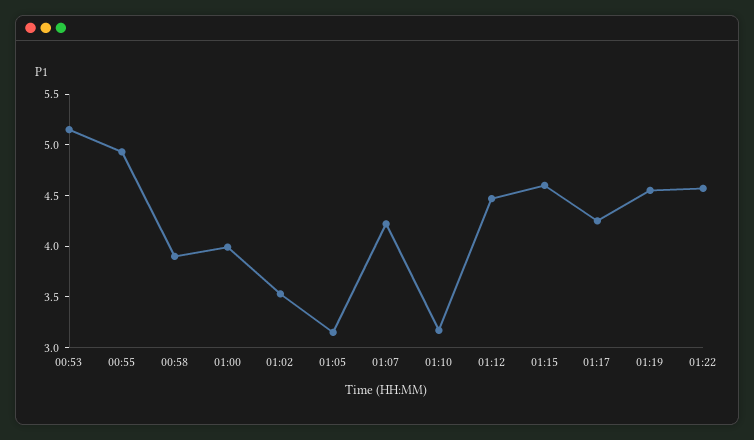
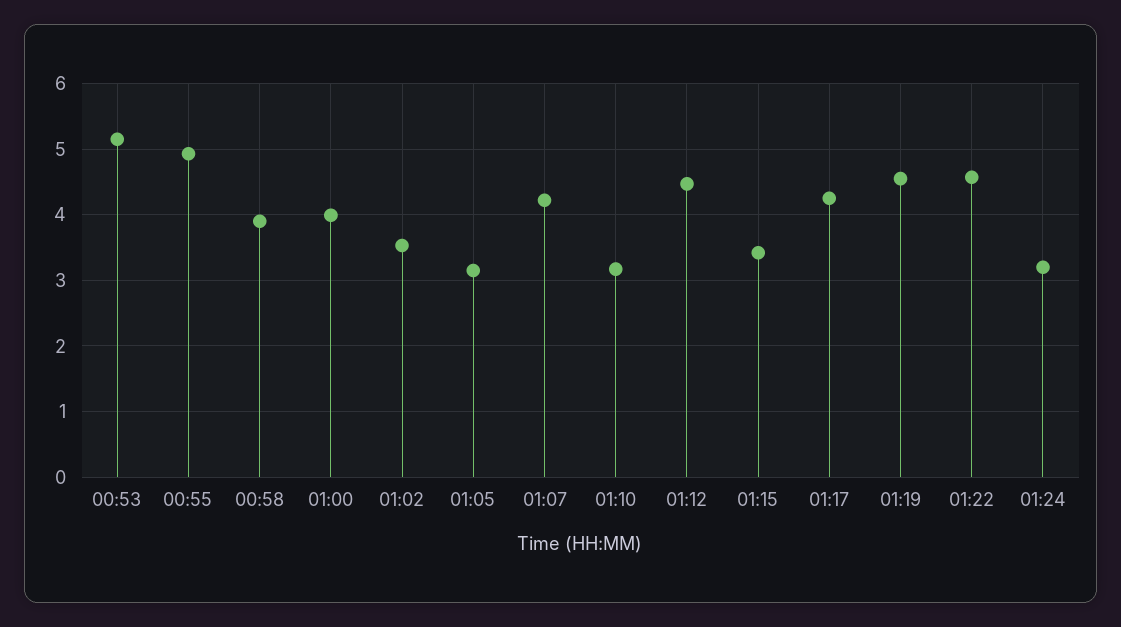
01:15: 4.6 -> 3.4
01:24: none -> 3.2

